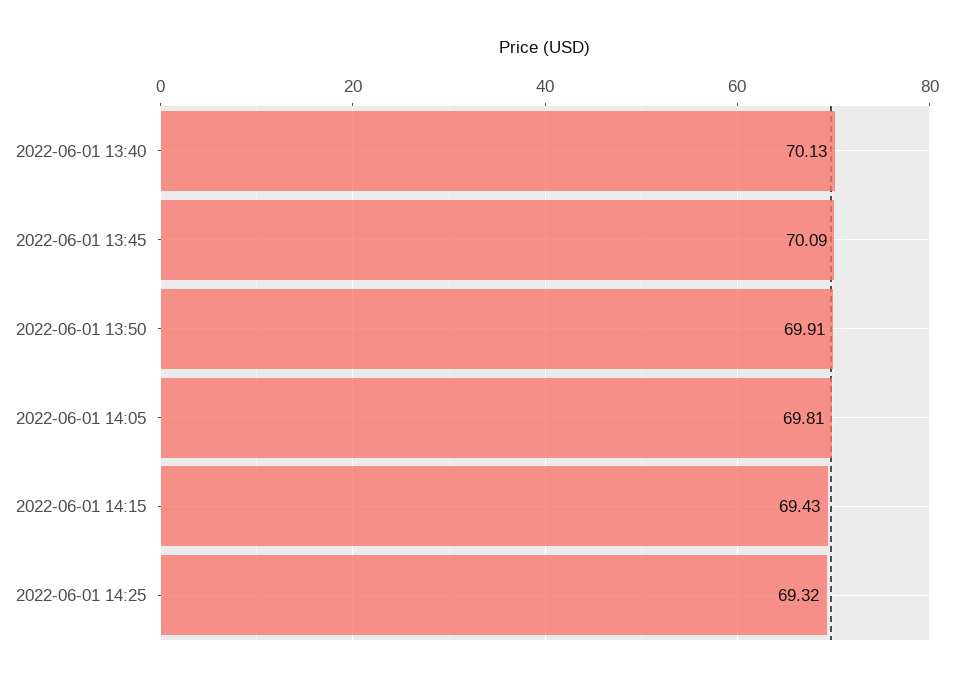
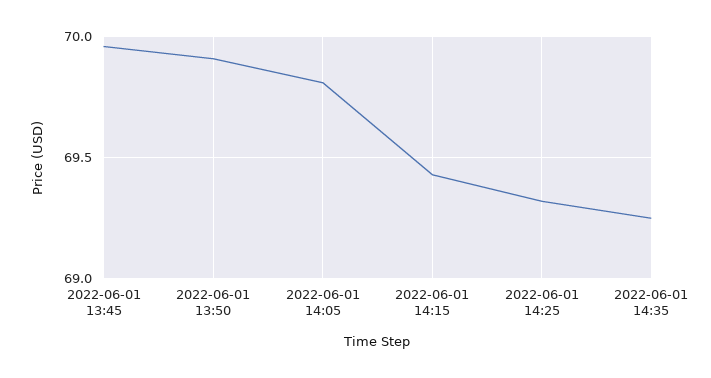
2022-06-01 13:40: 70.13 -> none
2022-06-01 13:45: 70.09 -> 69.95
2022-06-01 14:35: none -> 69.25

